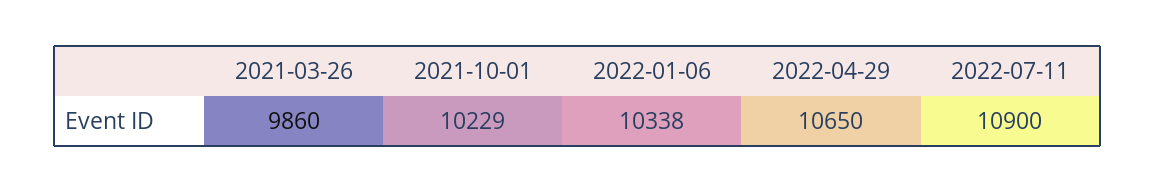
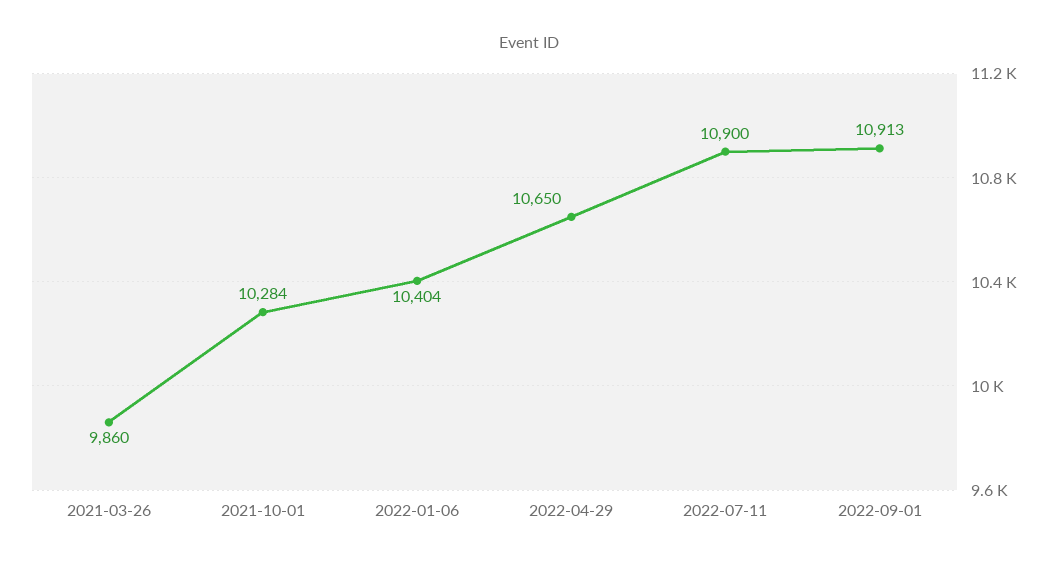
2021-10-01: 10229 -> 10284
2022-01-06: 10338 -> 10404
2022-09-01: none -> 10913

